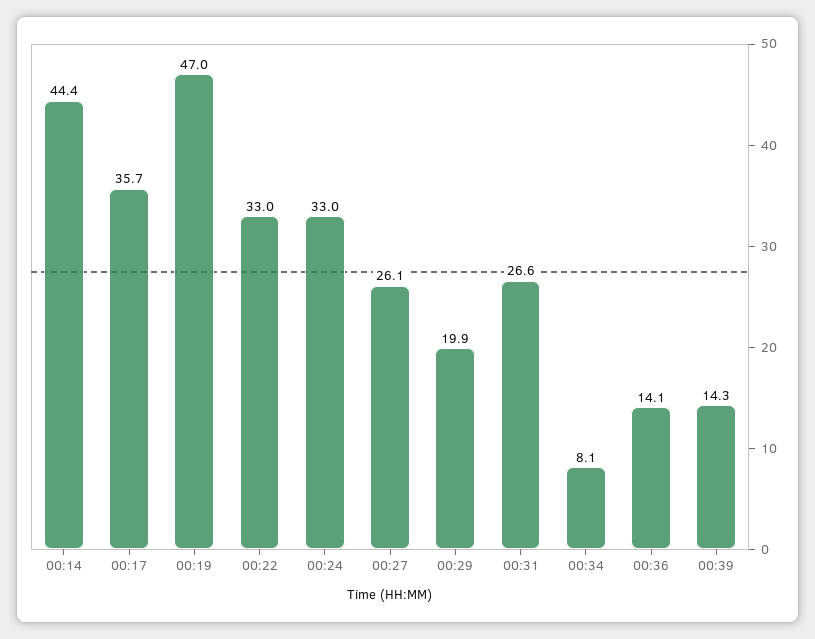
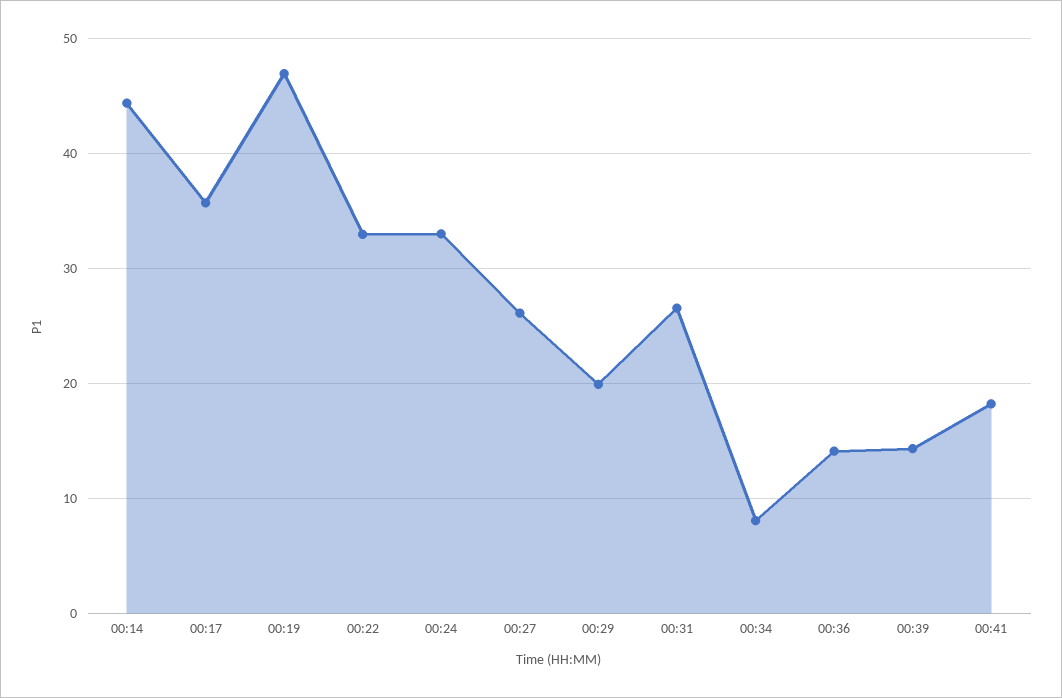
00:41: none -> 18

